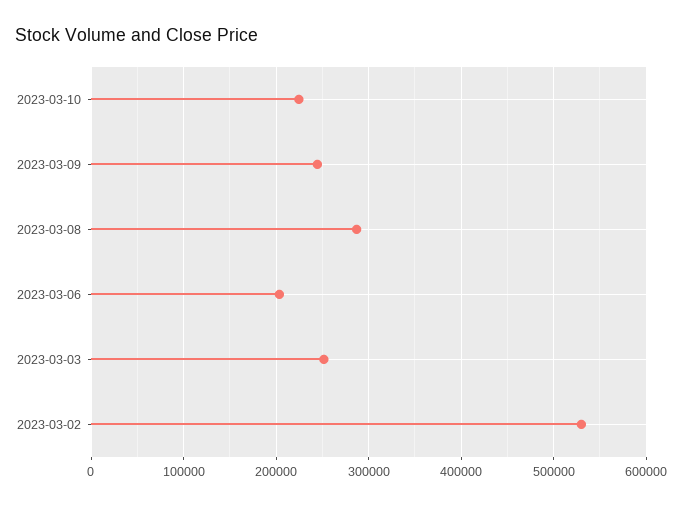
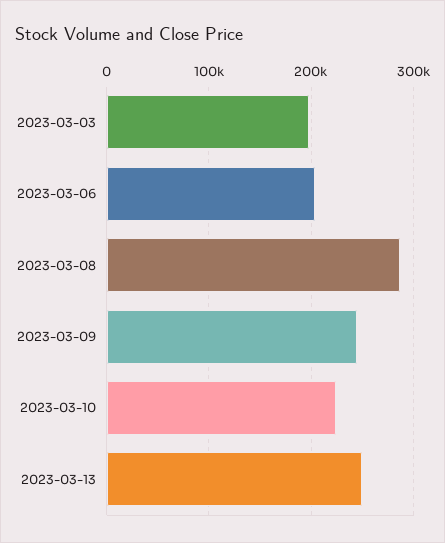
2023-03-03: 250000 -> 200000
2023-03-02: 530000 -> none
2023-03-13: none -> 250000

